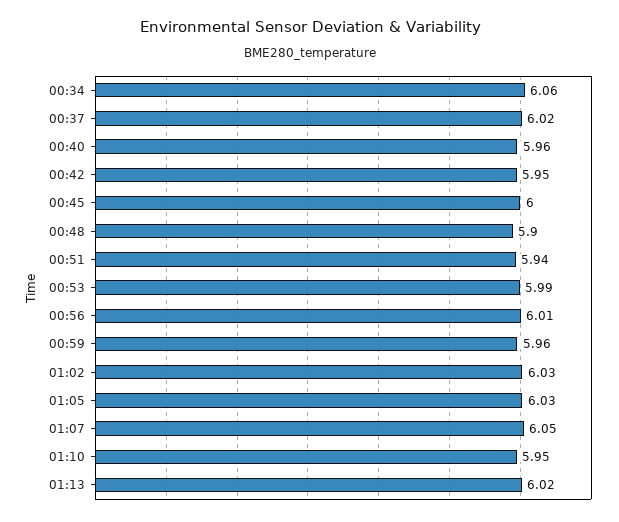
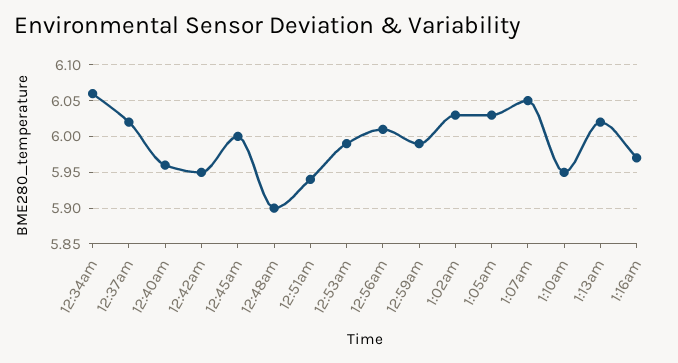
00:59: 5.96 -> 5.99
1:16am: none -> 5.97

